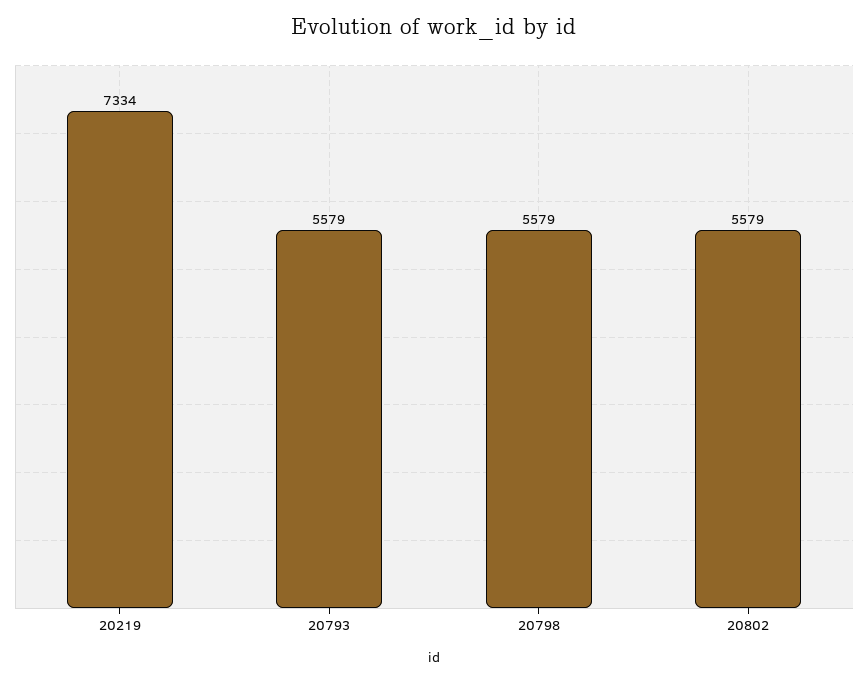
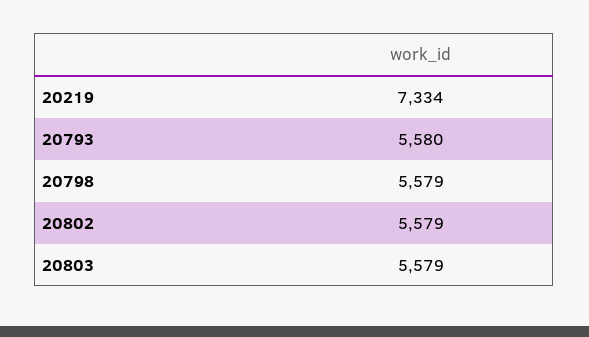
20793: 5579 -> 5580
20803: none -> 5579

